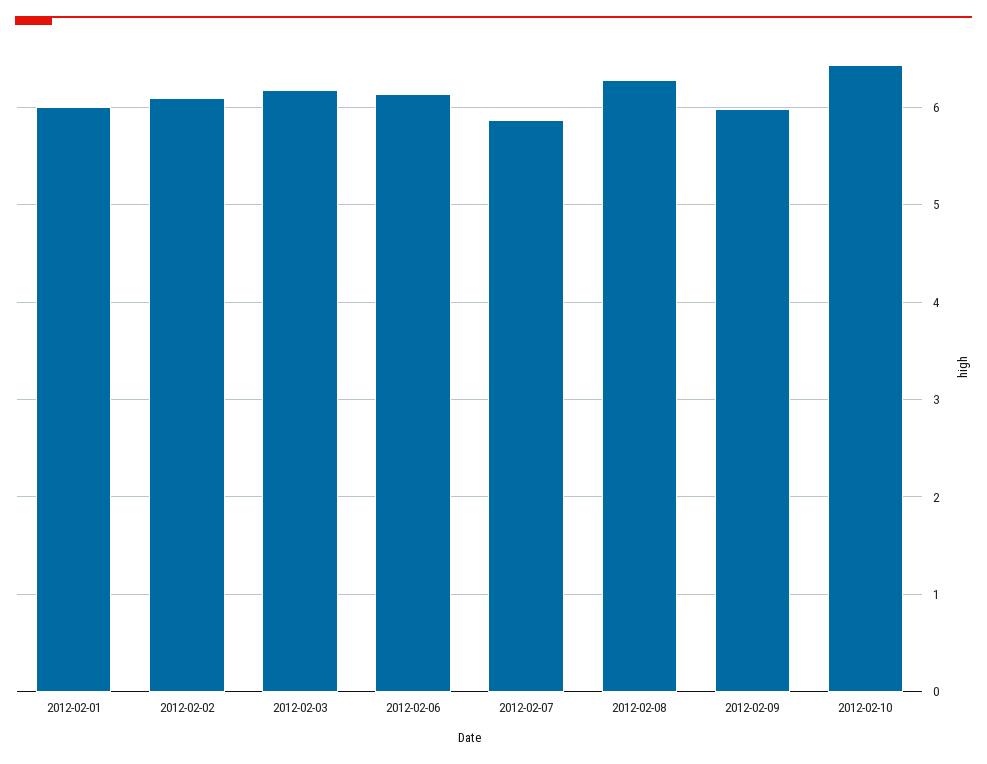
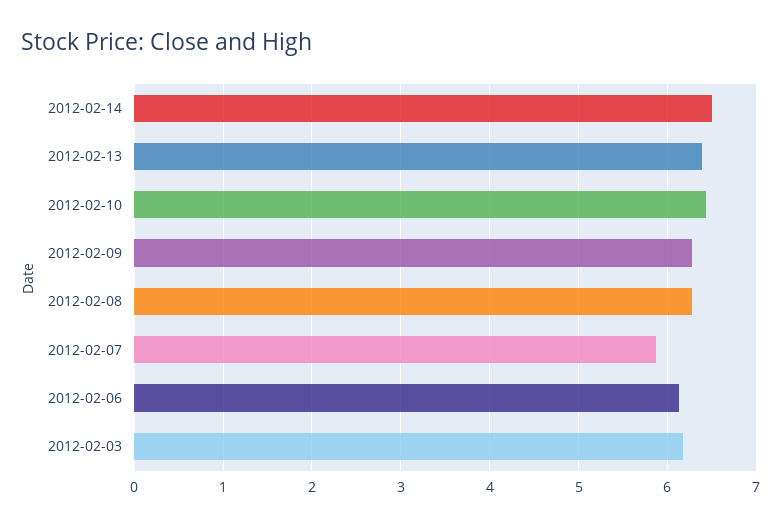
2012-02-01: 6 -> none
2012-02-02: 6.1 -> none
2012-02-09: 6 -> 6.3
2012-02-14: none -> 6.5
2012-02-13: none -> 6.4

